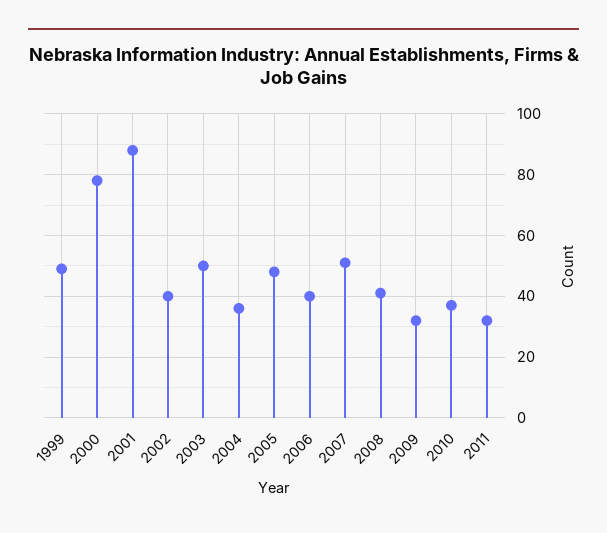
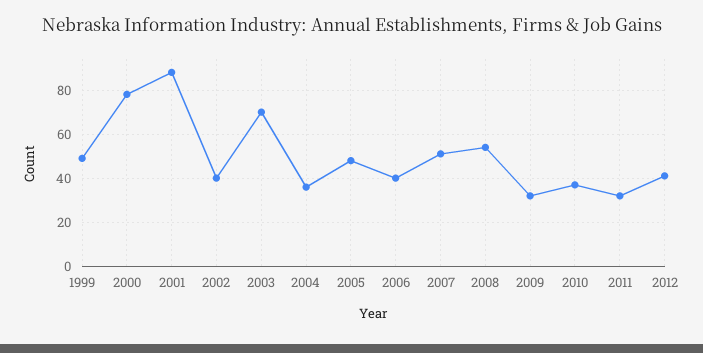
2003: 50 -> 70
2008: 40 -> 55
2012: none -> 40

